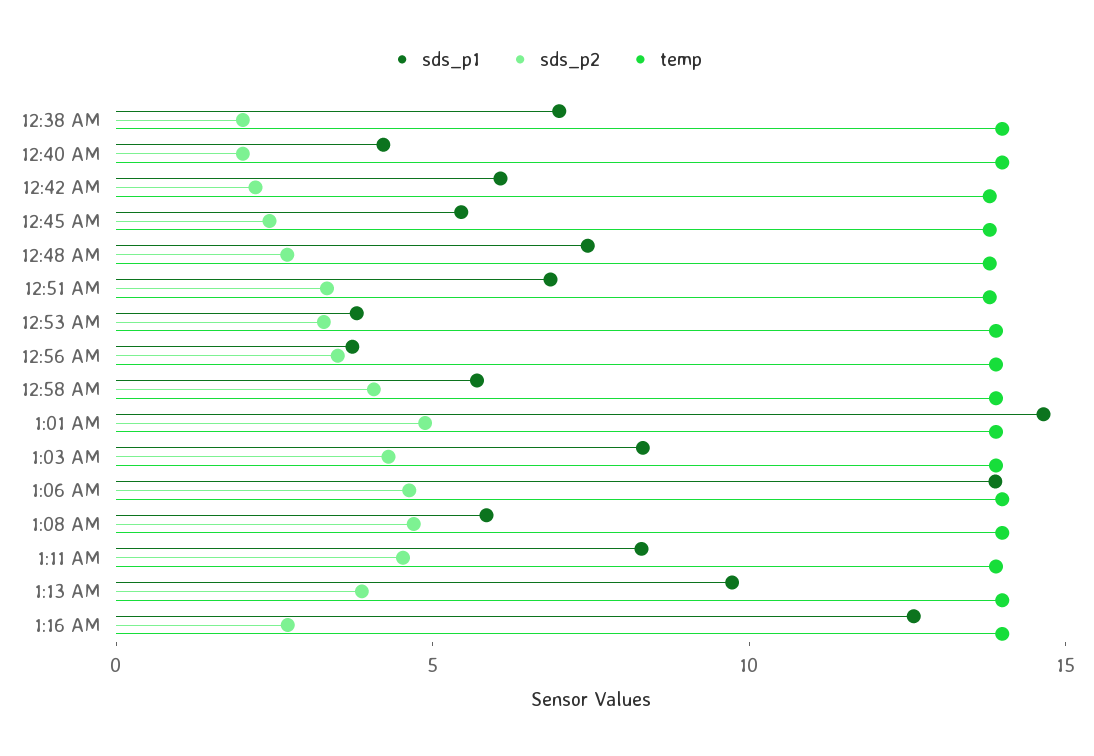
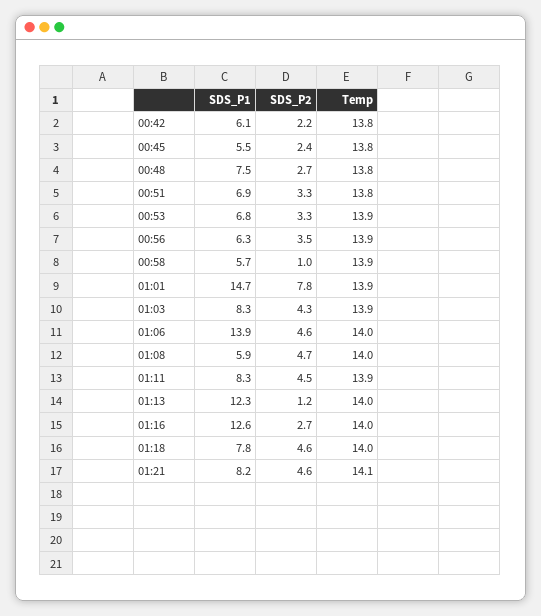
sds_p1, 12:38 AM: 7 -> none
sds_p2, 12:38 AM: 2 -> none
temp, 12:38 AM: 14 -> none
sds_p1, 12:40 AM: 4 -> none
sds_p2, 12:40 AM: 2 -> none
temp, 12:40 AM: 14 -> none
sds_p1, 12:53 AM: 4 -> 6.8
sds_p1, 12:56 AM: 4 -> 6.3
sds_p2, 12:58 AM: 4 -> 1
sds_p2, 1:01 AM: 5 -> 7.8
sds_p1, 1:13 AM: 10 -> 12.3
sds_p2, 1:13 AM: 4 -> 1.2
sds_p1, 01:18: none -> 7.8
sds_p2, 01:18: none -> 4.6
temp, 01:18: none -> 14
sds_p1, 01:21: none -> 8.2
sds_p2, 01:21: none -> 4.6
temp, 01:21: none -> 14.1

